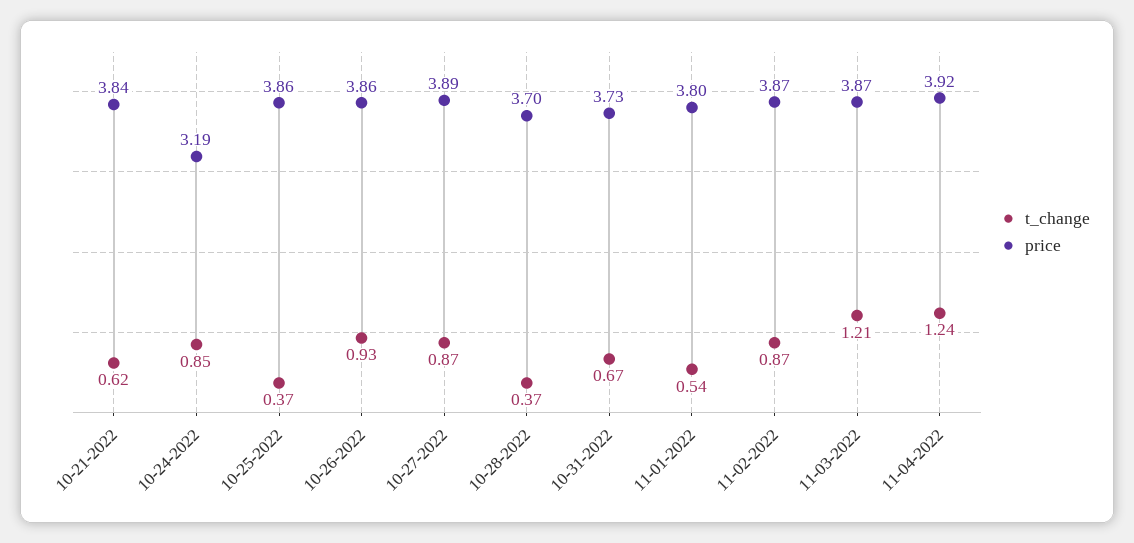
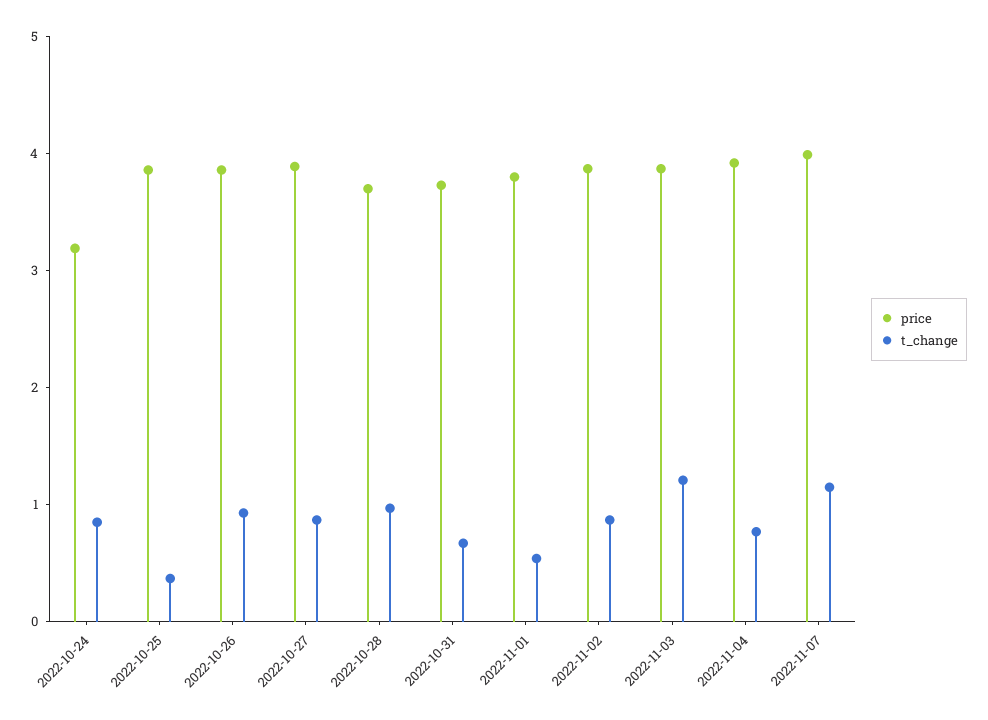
t_change, 10-21-2022: 0.62 -> none
price, 10-21-2022: 3.84 -> none
t_change, 10-28-2022: 0.37 -> 1
t_change, 11-04-2022: 1.24 -> 0.8
price, 2022-11-07: none -> 4
t_change, 2022-11-07: none -> 1.2

